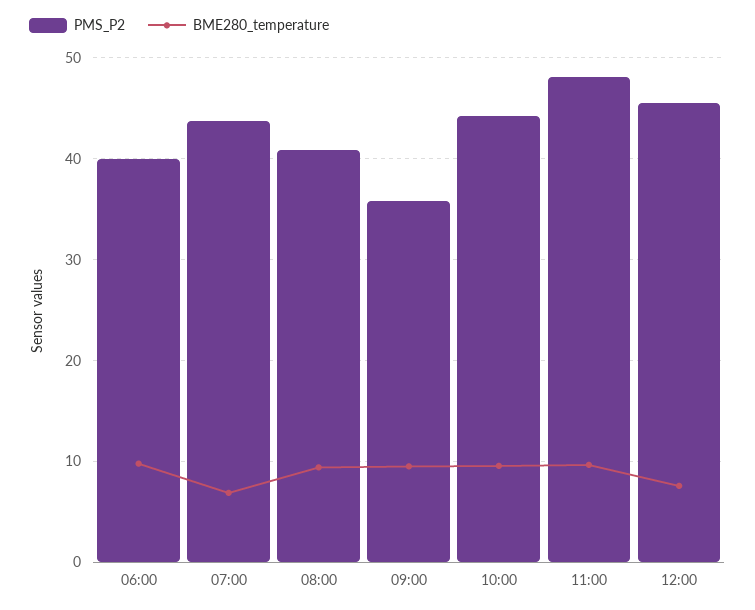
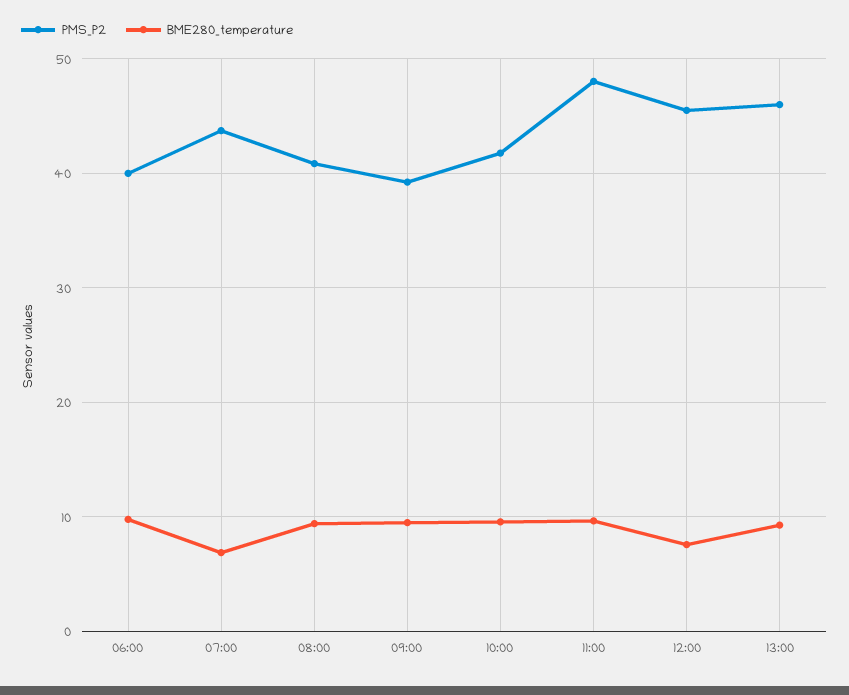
PMS_P2, 09:00: 36 -> 39
PMS_P2, 10:00: 44 -> 42
PMS_P2, 13:00: none -> 46
BME280_temperature, 13:00: none -> 9

